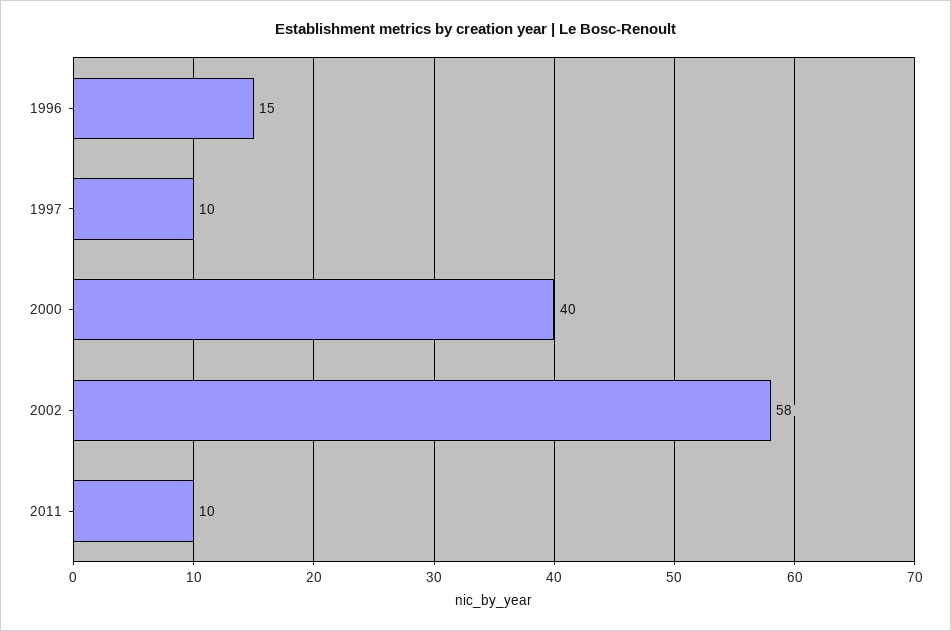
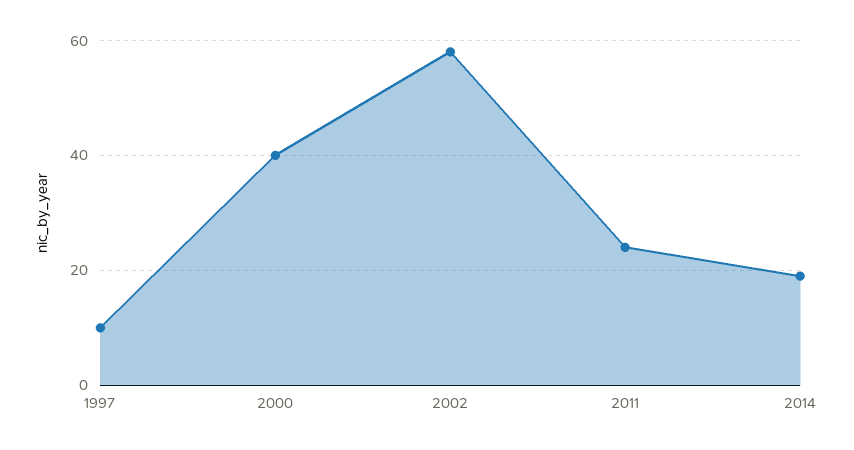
1996: 15 -> none
2011: 10 -> 25
2014: none -> 20

